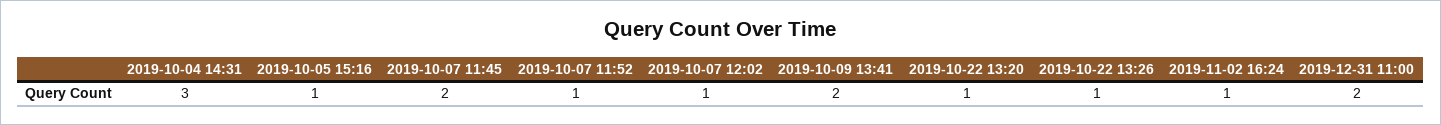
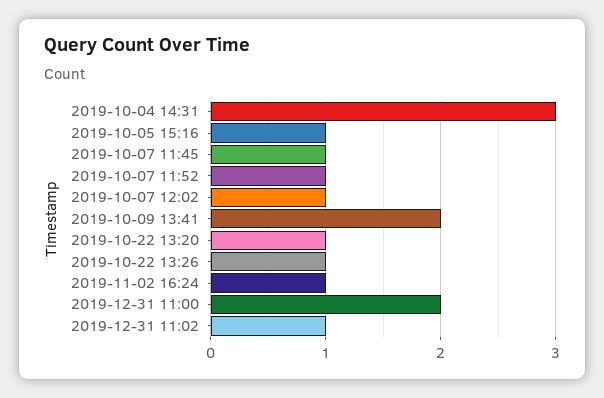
2019-10-07 11:45: 2 -> 1
2019-12-31 11:02: none -> 1

